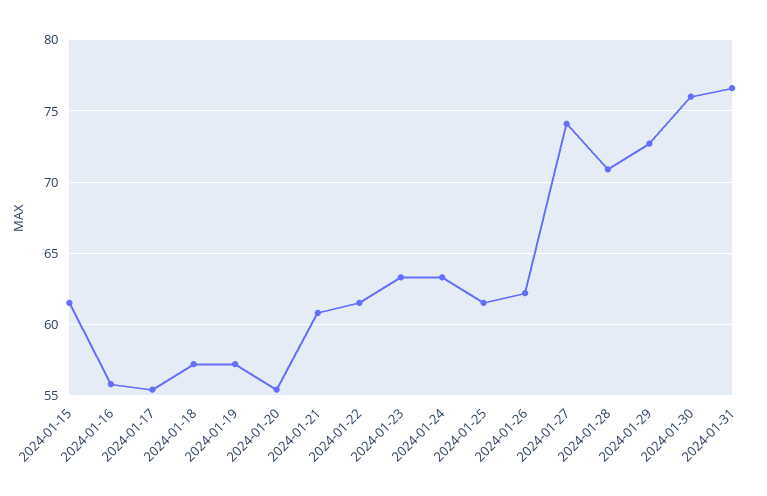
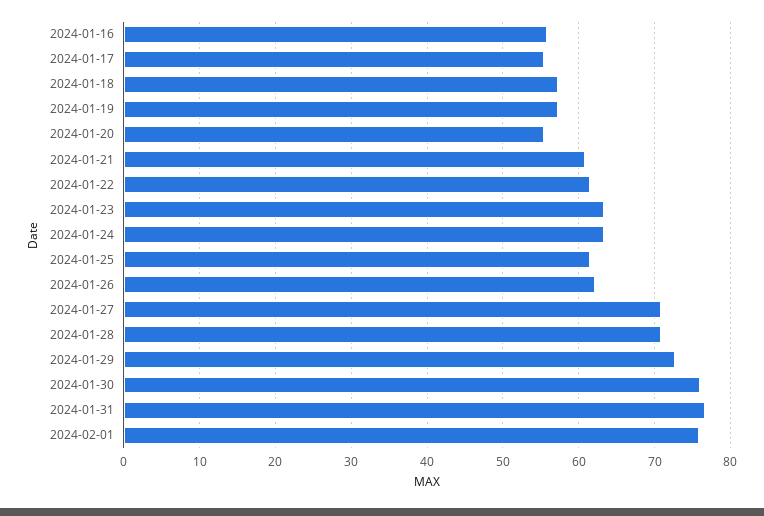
2024-01-15: 61.5 -> none
2024-01-27: 74 -> 71
2024-02-01: none -> 76

